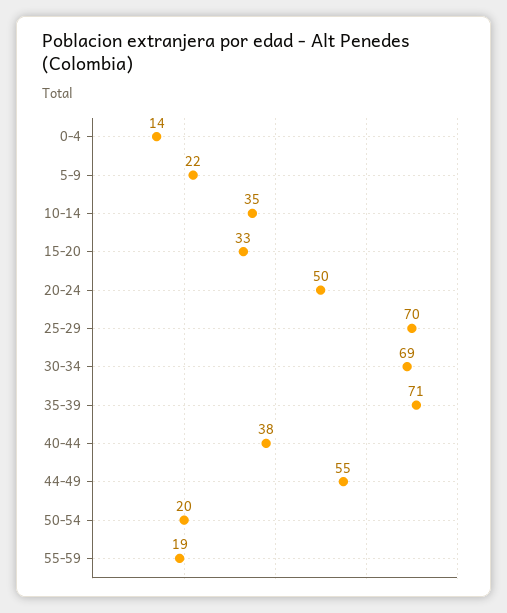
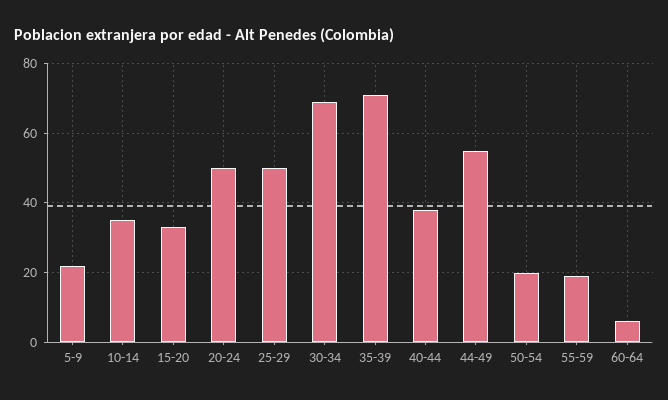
0-4: 14 -> none
25-29: 70 -> 50
60-64: none -> 5

